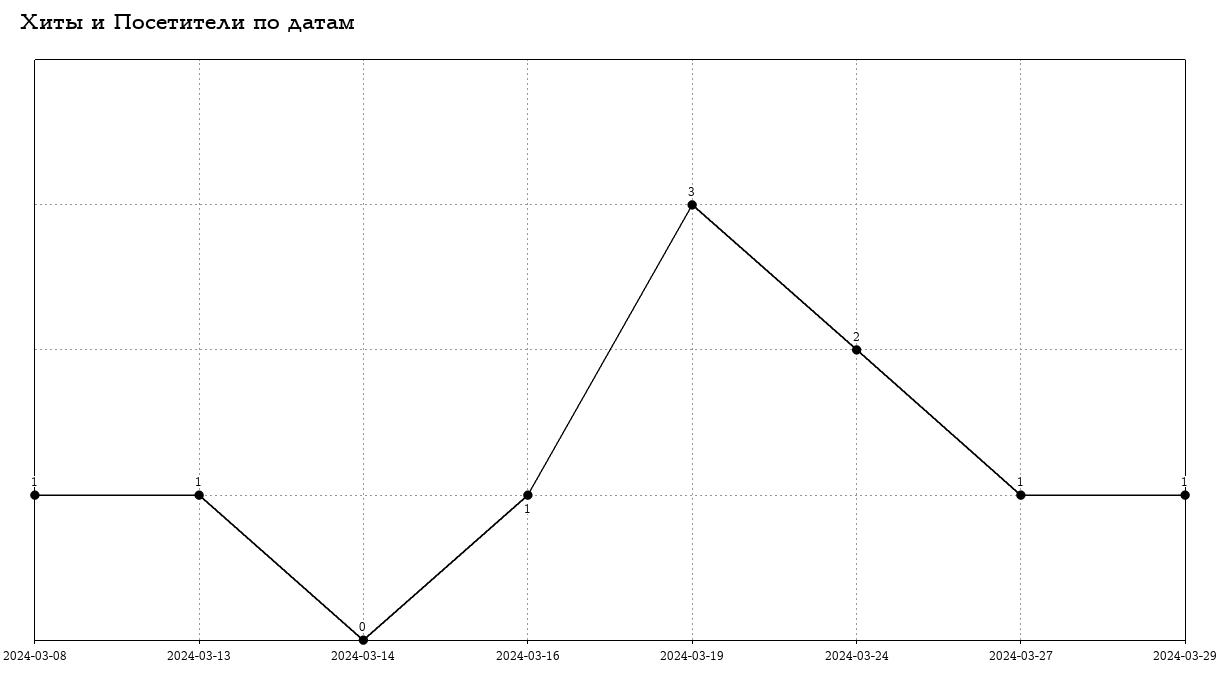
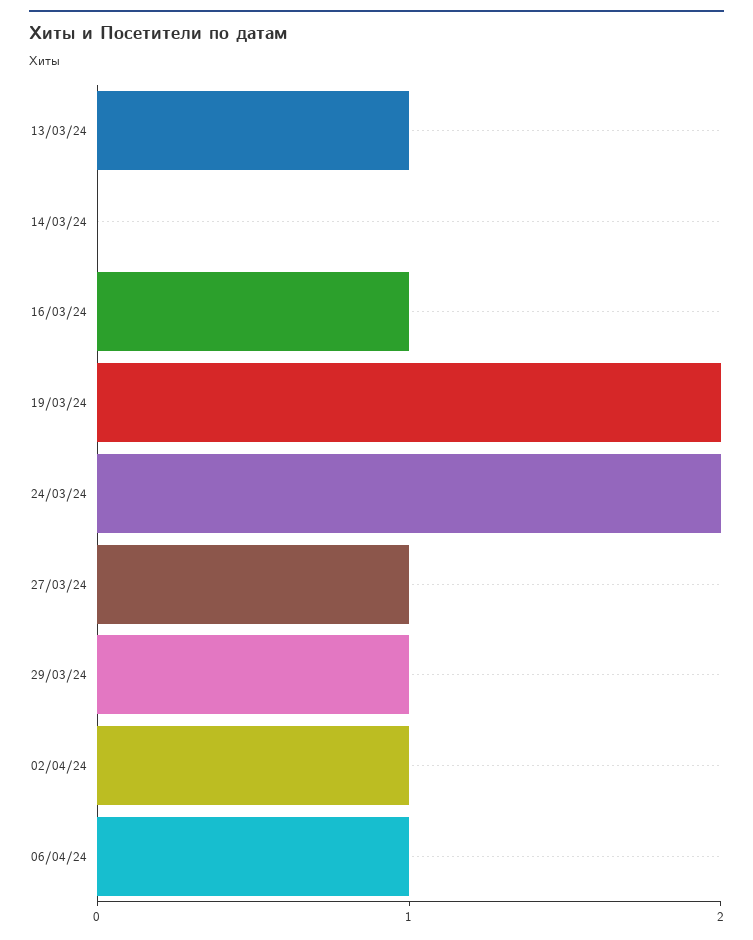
2024-03-08: 1 -> none
2024-03-19: 3 -> 2
02/04/24: none -> 1
06/04/24: none -> 1

